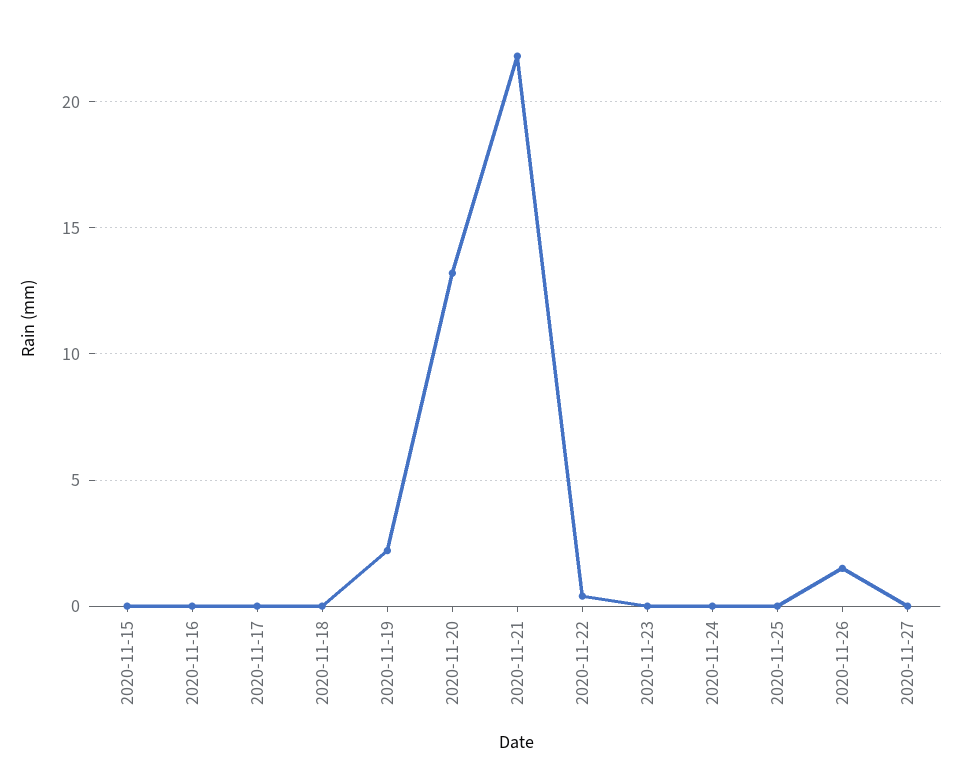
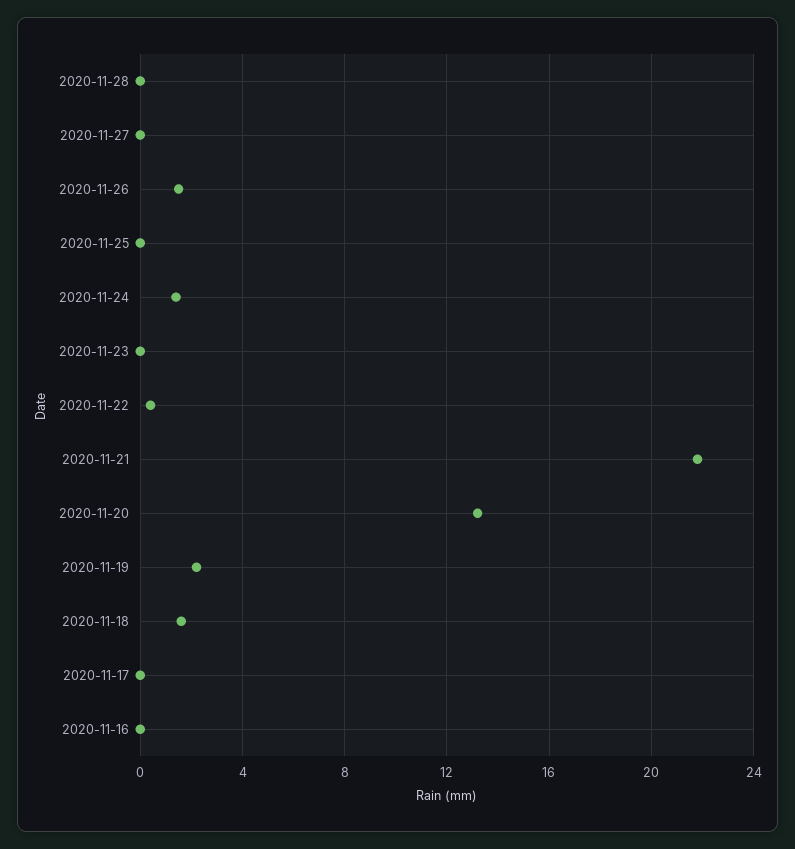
2020-11-15: 0 -> none
2020-11-18: 0 -> 1.5
2020-11-24: 0 -> 1.5
2020-11-28: none -> 0

